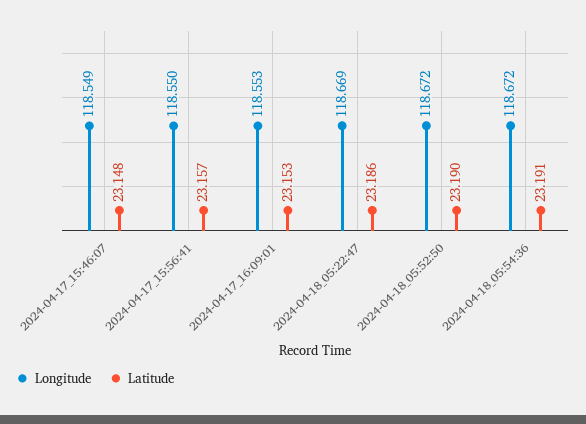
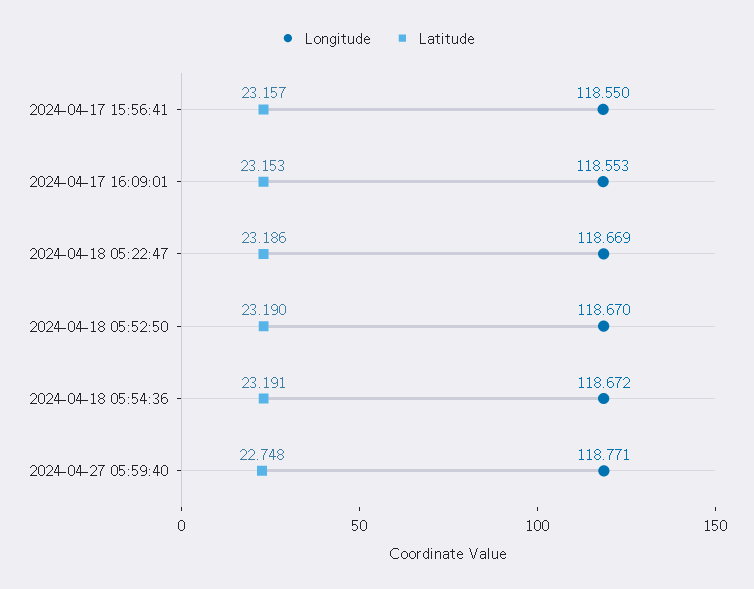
Longitude, 2024-04-17_15:46:07: 118.549 -> none
Latitude, 2024-04-17_15:46:07: 23.148 -> none
Longitude, 2024-04-18_05:52:50: 118.672 -> 118.67
Longitude, 2024-04-27 05:59:40: none -> 118.771
Latitude, 2024-04-27 05:59:40: none -> 22.748

